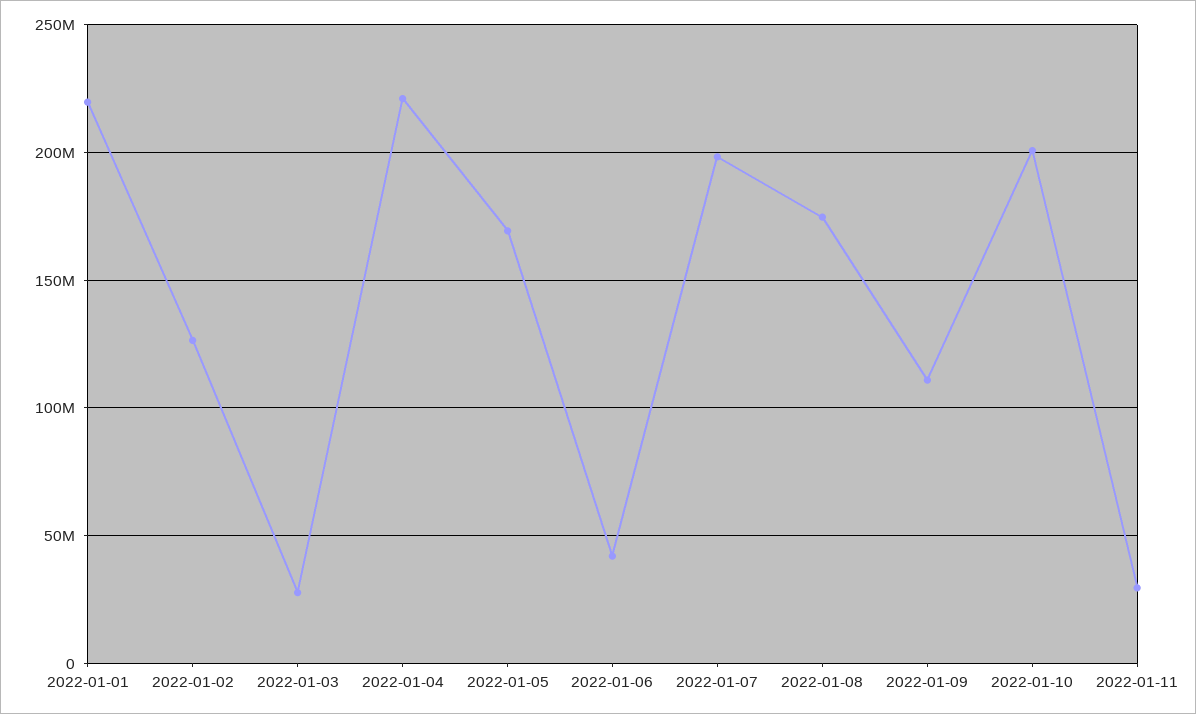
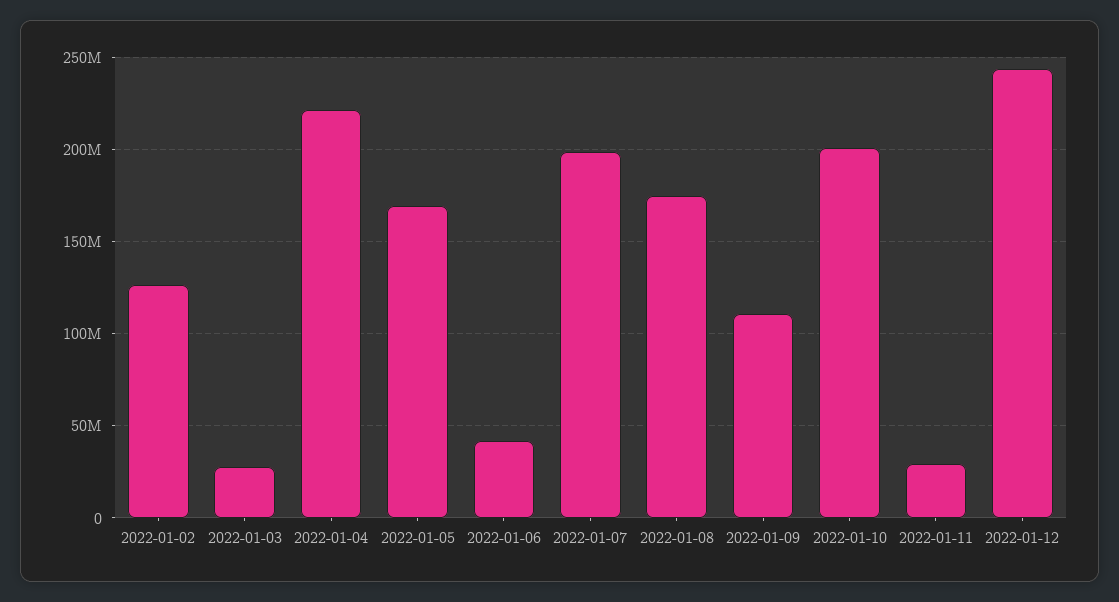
2022-01-01: 220000000 -> none
2022-01-12: none -> 245000000

